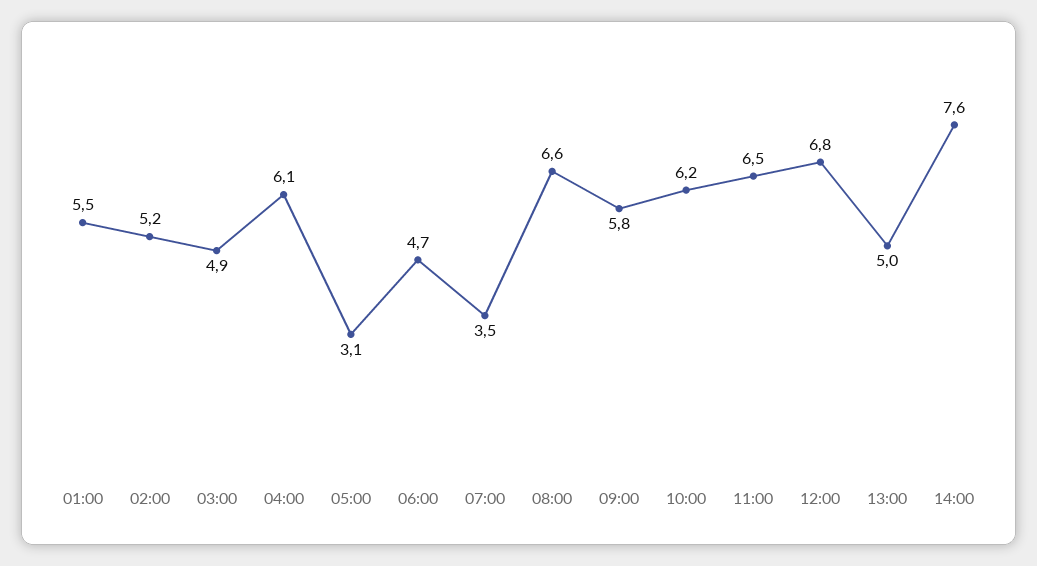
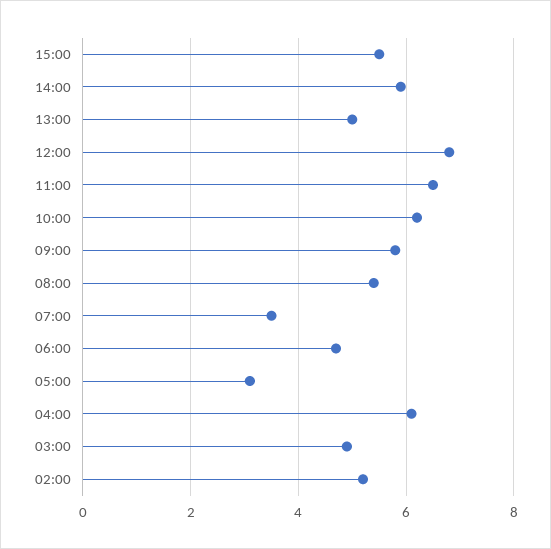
01:00: 5.5 -> none
08:00: 6.6 -> 5.5
14:00: 7.6 -> 6
15:00: none -> 5.5

